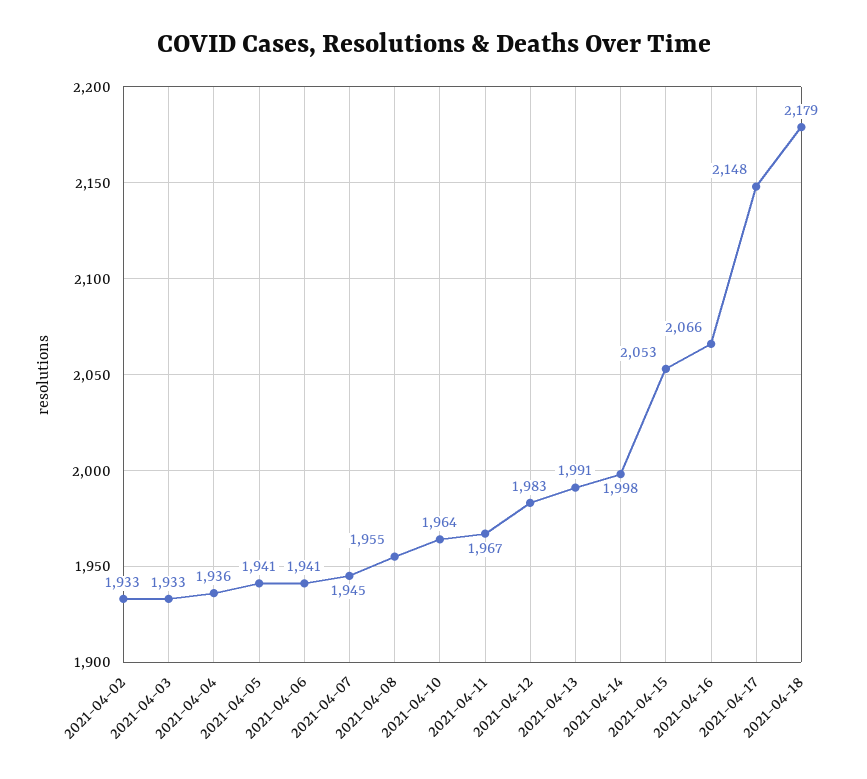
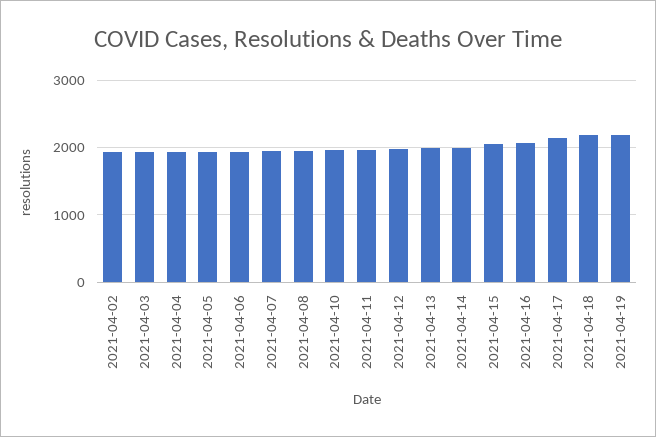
2021-04-19: none -> 2200

